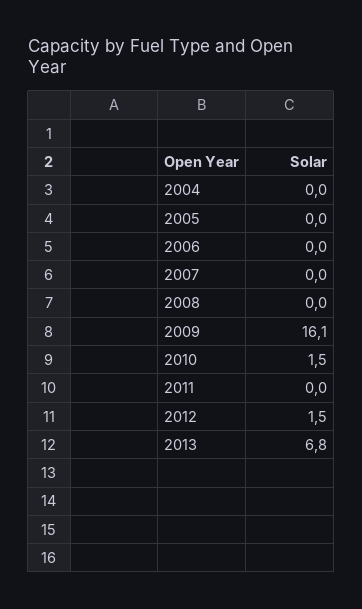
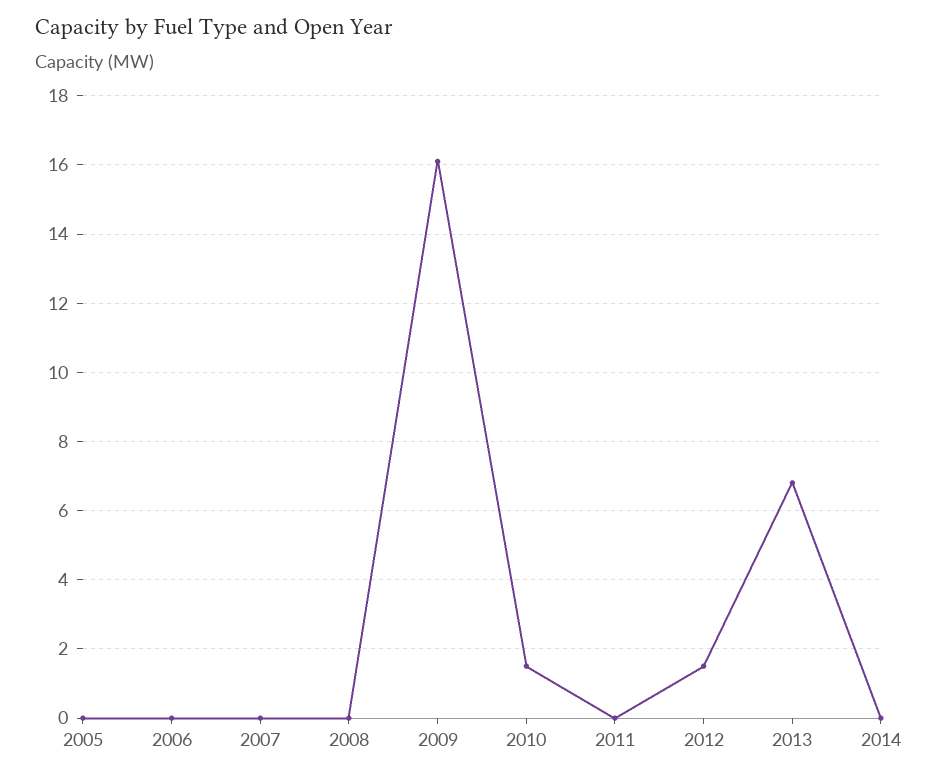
2004: 0 -> none
2014: none -> 0

